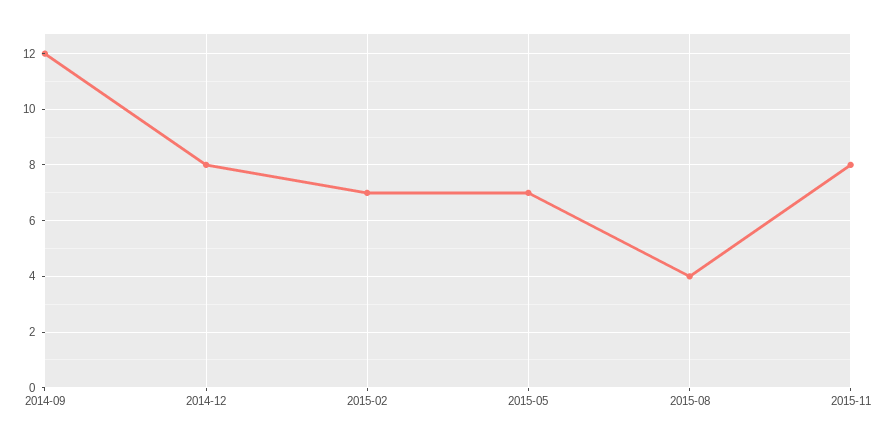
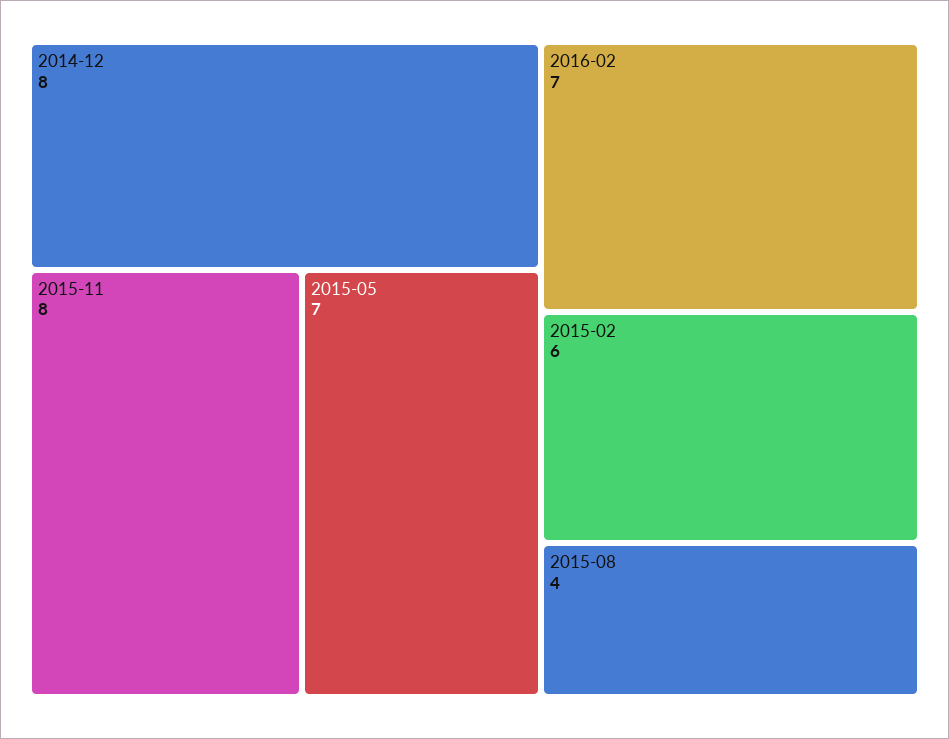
2014-09: 12 -> none
2015-02: 7 -> 6
2016-02: none -> 7

